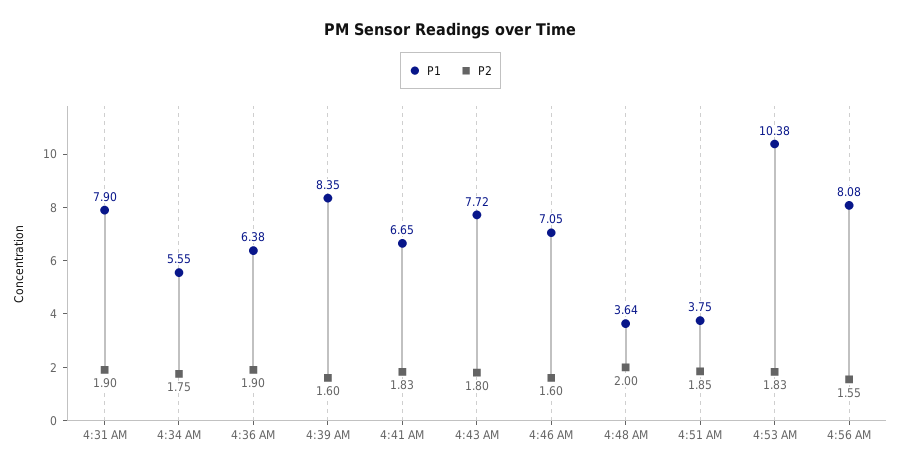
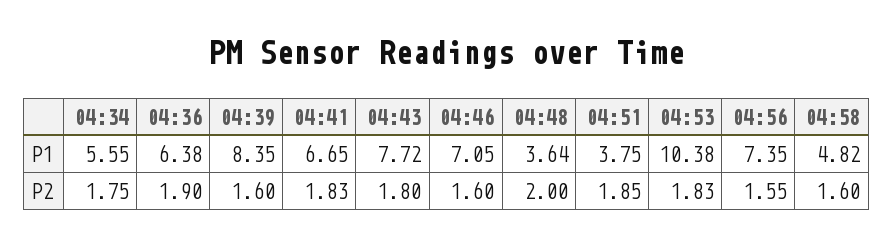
P1, 4:31 AM: 7.9 -> none
P2, 4:31 AM: 1.9 -> none
P1, 4:56 AM: 8.08 -> 7.35
P1, 04:58: none -> 4.82
P2, 04:58: none -> 1.6

